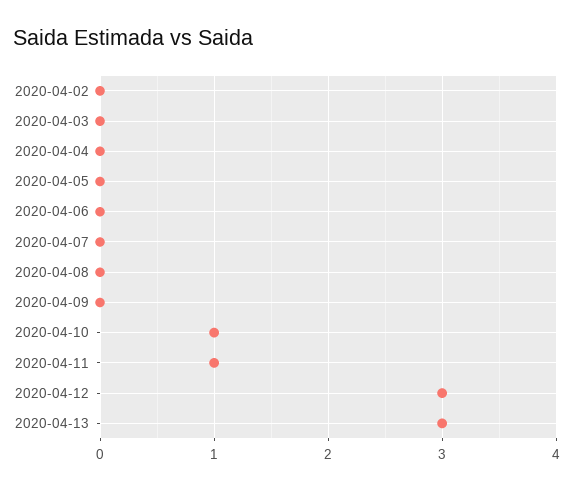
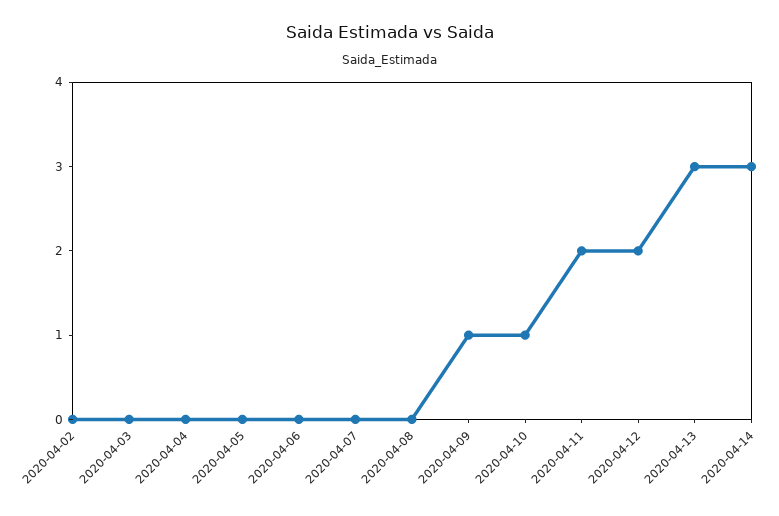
2020-04-09: 0 -> 1
2020-04-11: 1 -> 2
2020-04-12: 3 -> 2
2020-04-14: none -> 3

